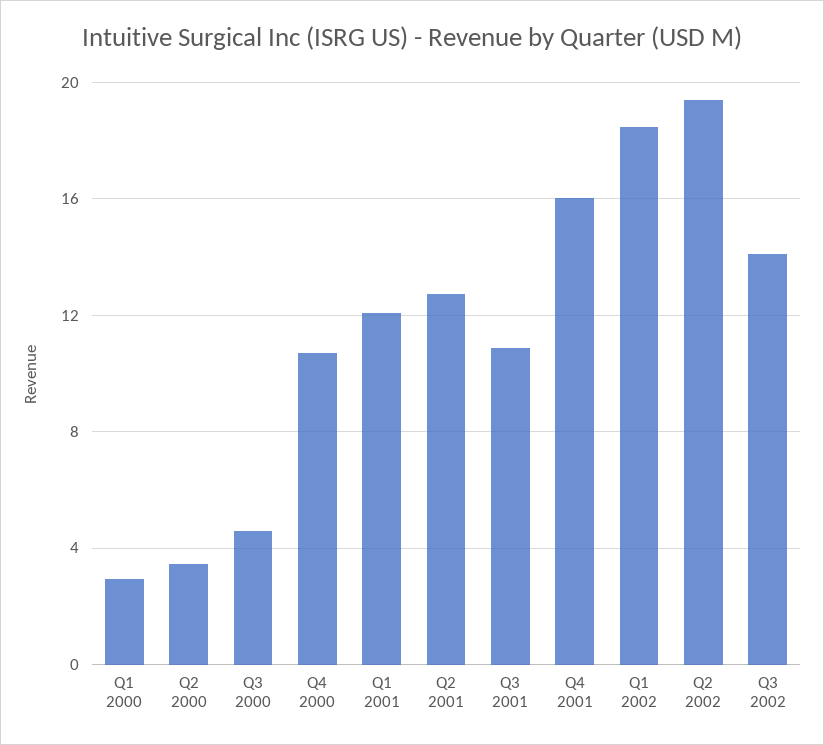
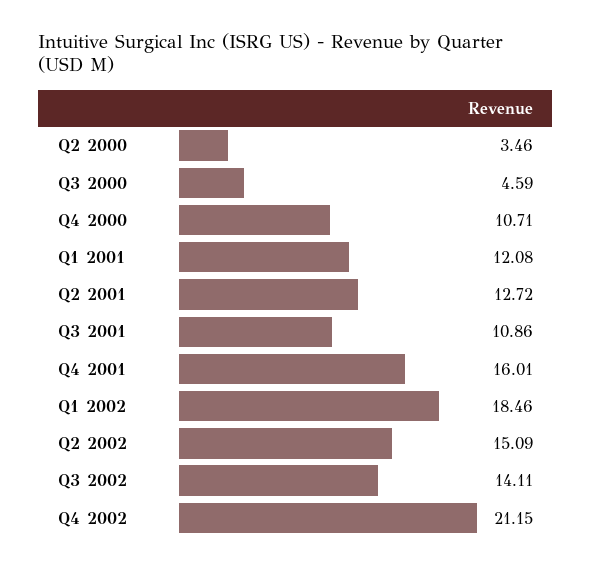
Q1 2000: 3 -> none
Q2 2002: 19.5 -> 15.09
Q4 2002: none -> 21.15

